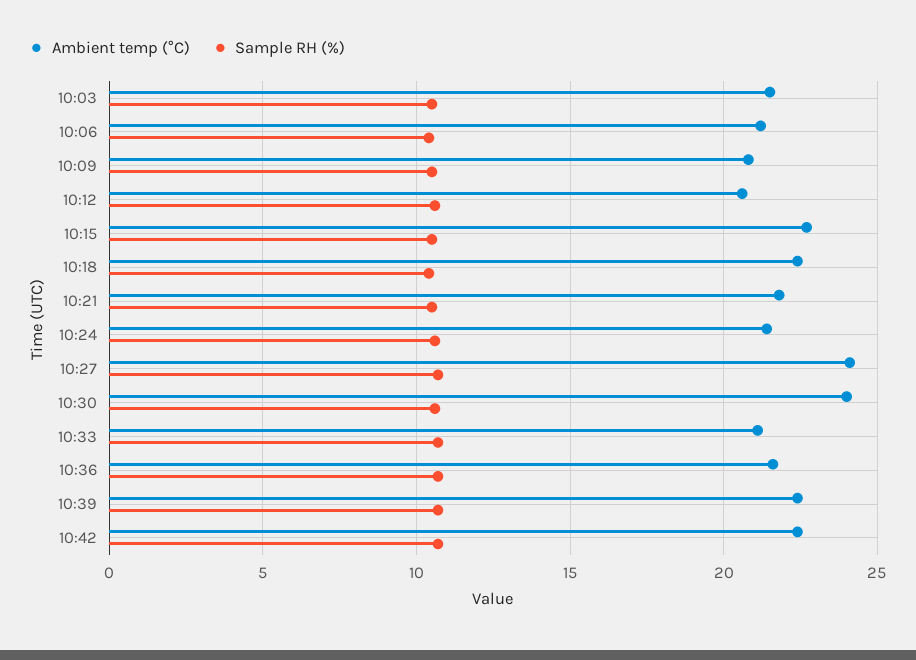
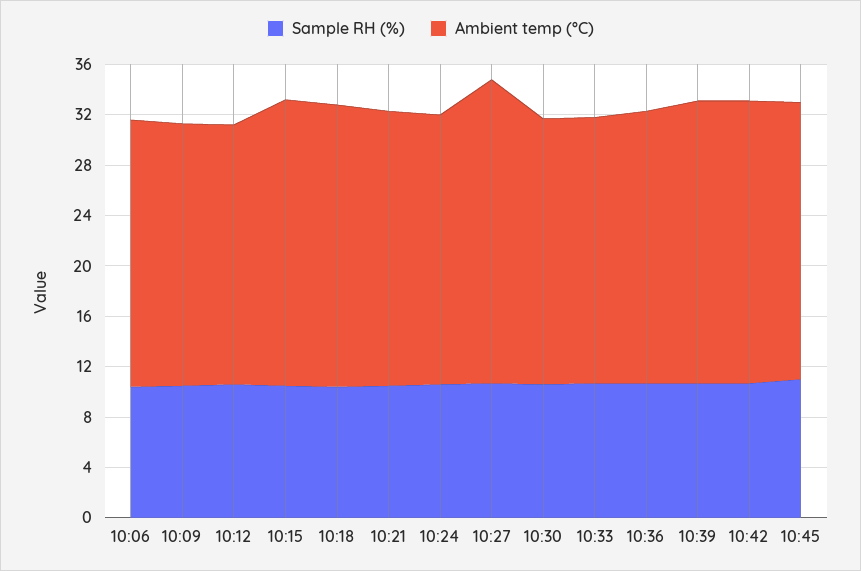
Ambient temp (°C), 10:03: 21.5 -> none
Sample RH (%), 10:03: 10.5 -> none
Ambient temp (°C), 10:30: 24 -> 21
Sample RH (%), 10:45: none -> 11
Ambient temp (°C), 10:45: none -> 22

